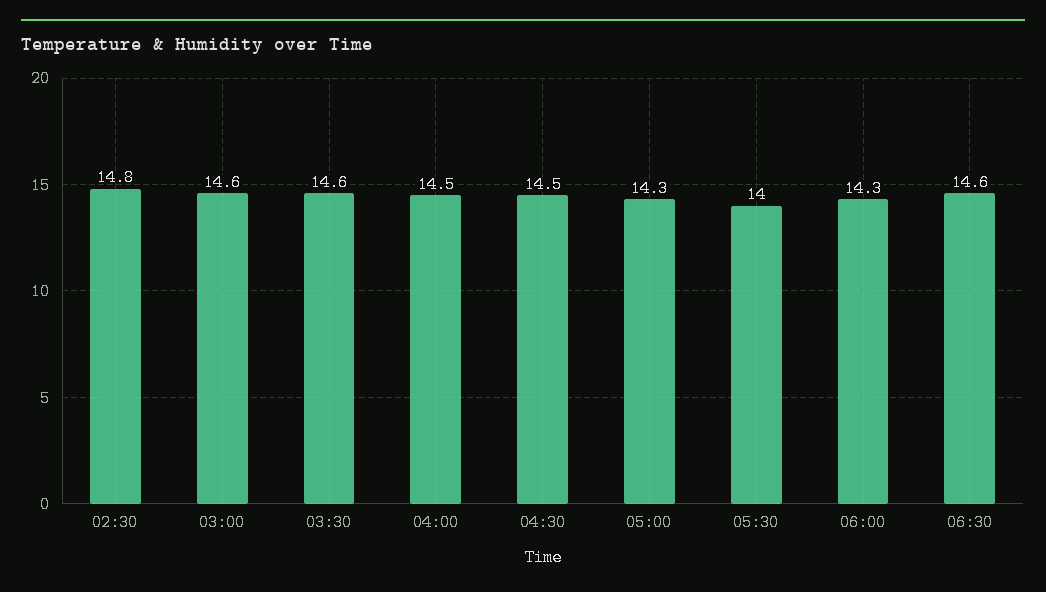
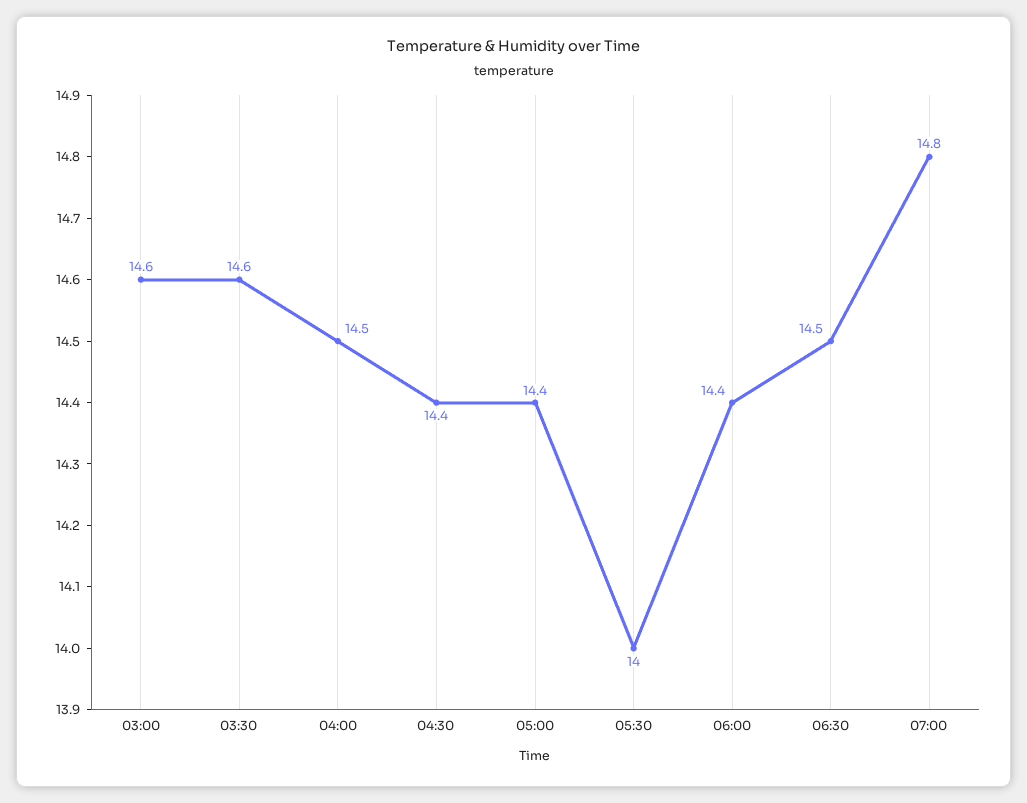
02:30: 14.8 -> none
04:30: 14.5 -> 14.4
05:00: 14.3 -> 14.4
06:00: 14.3 -> 14.4
06:30: 14.6 -> 14.5
07:00: none -> 14.8

